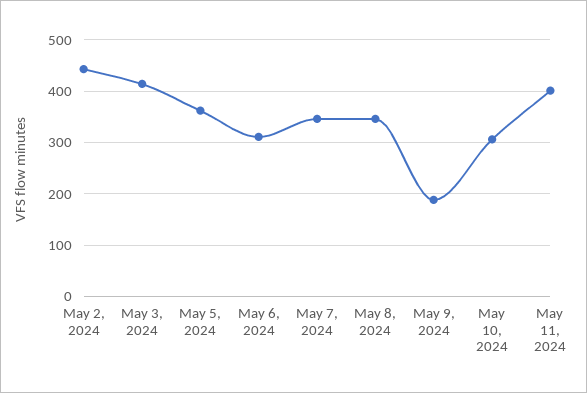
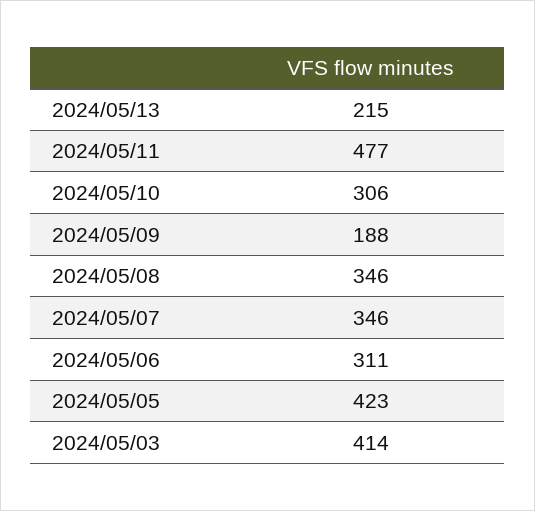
May 2, 2024: 440 -> none
May 5, 2024: 360 -> 423
May 11, 2024: 400 -> 477
2024/05/13: none -> 215

